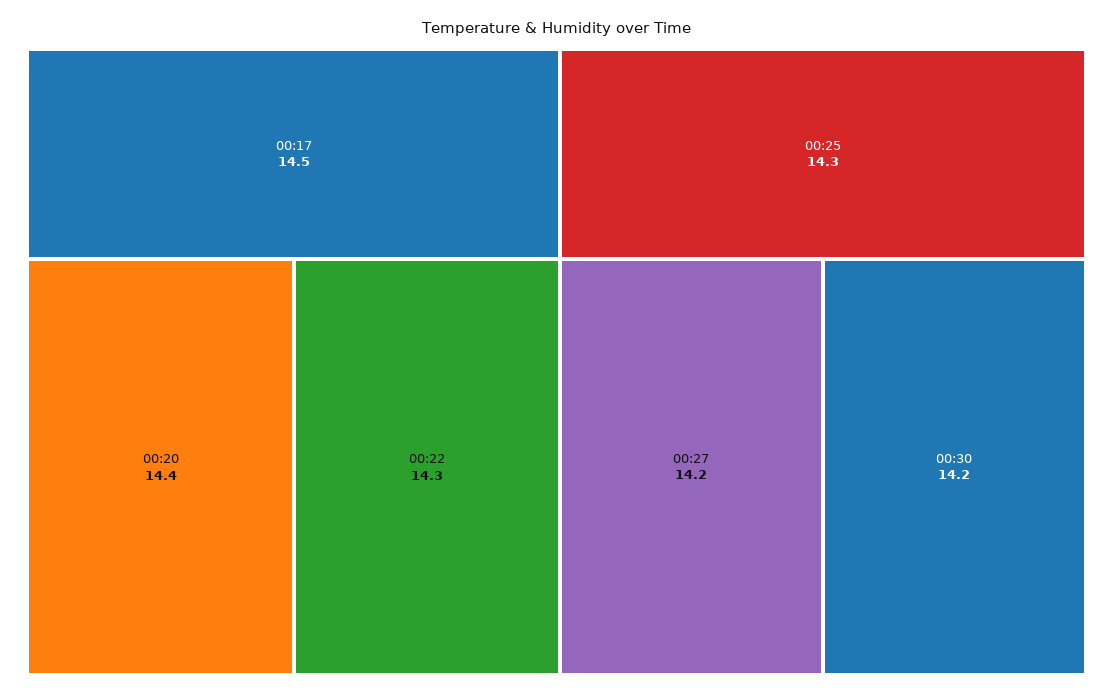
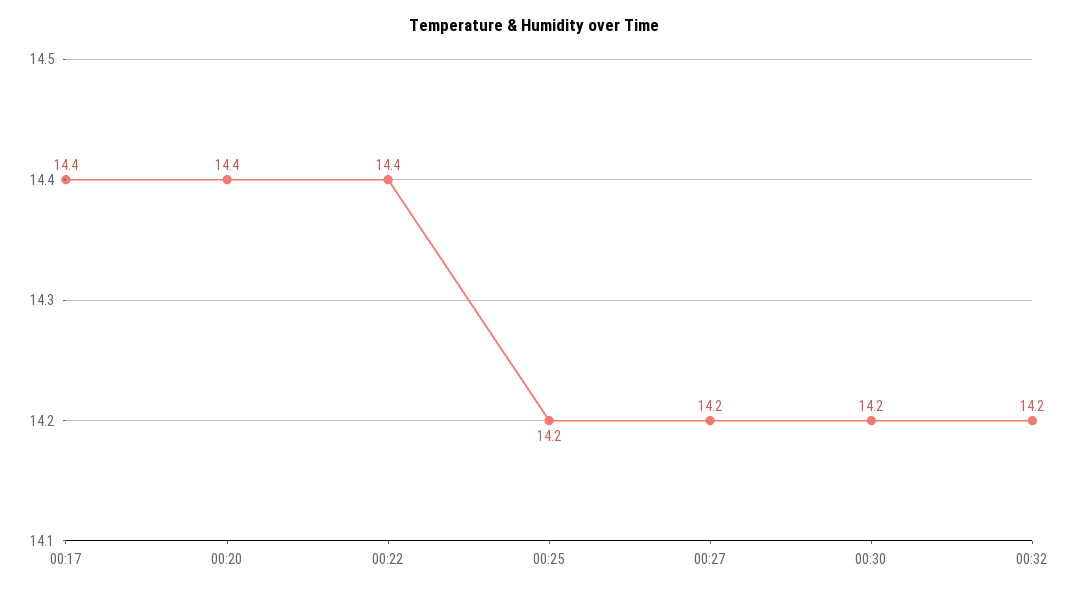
00:17: 14.5 -> 14.4
00:22: 14.3 -> 14.4
00:25: 14.3 -> 14.2
00:32: none -> 14.2

